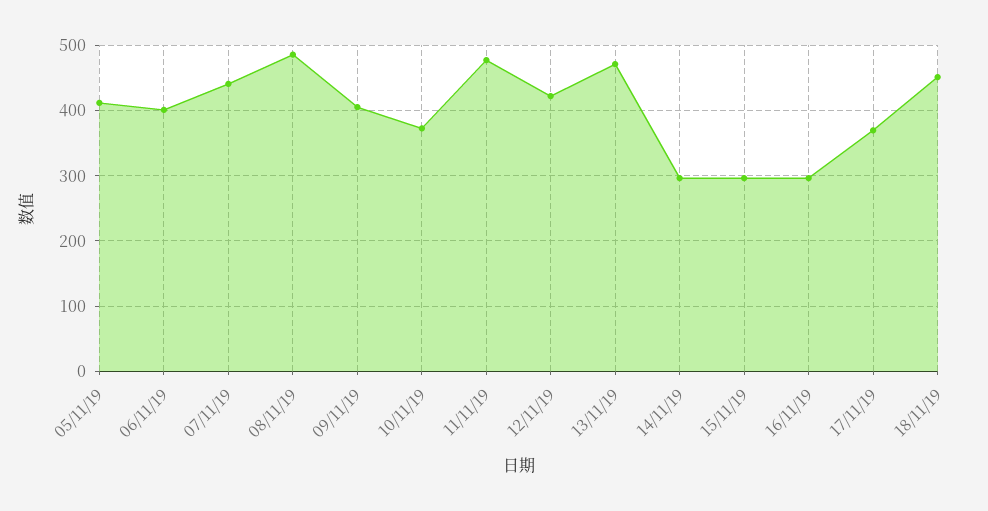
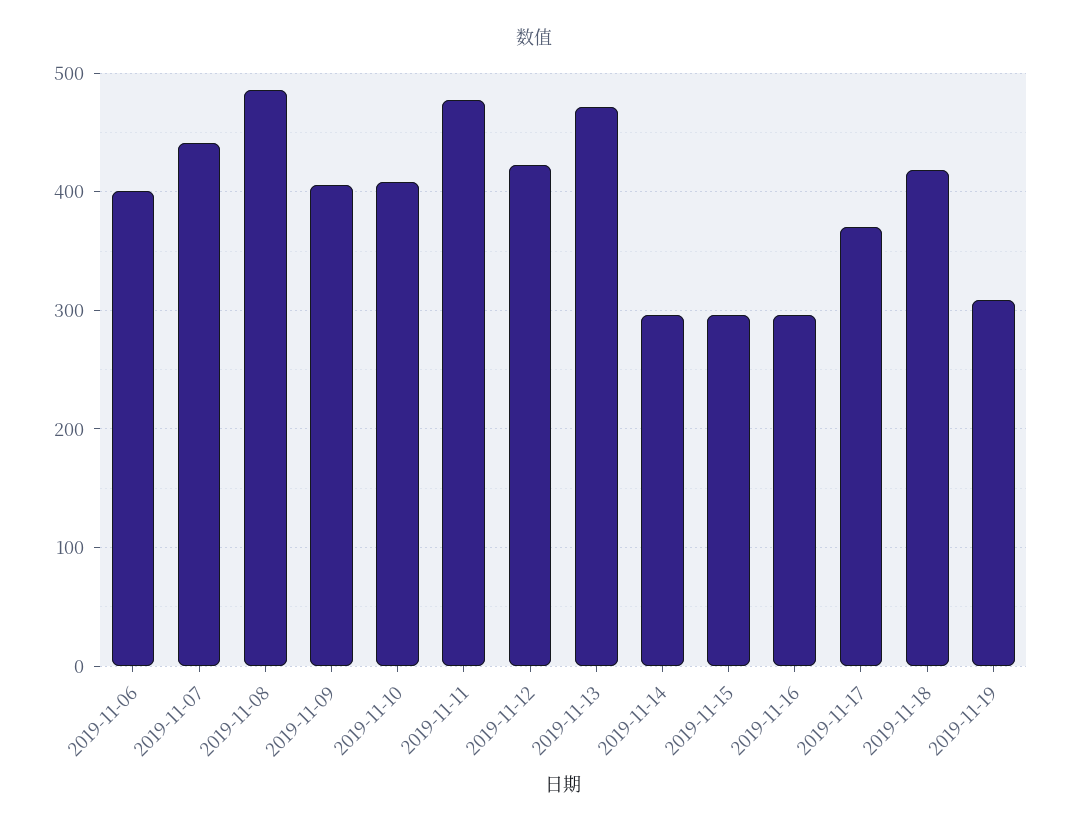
05/11/19: 410 -> none
10/11/19: 370 -> 410
18/11/19: 450 -> 420
2019-11-19: none -> 310

